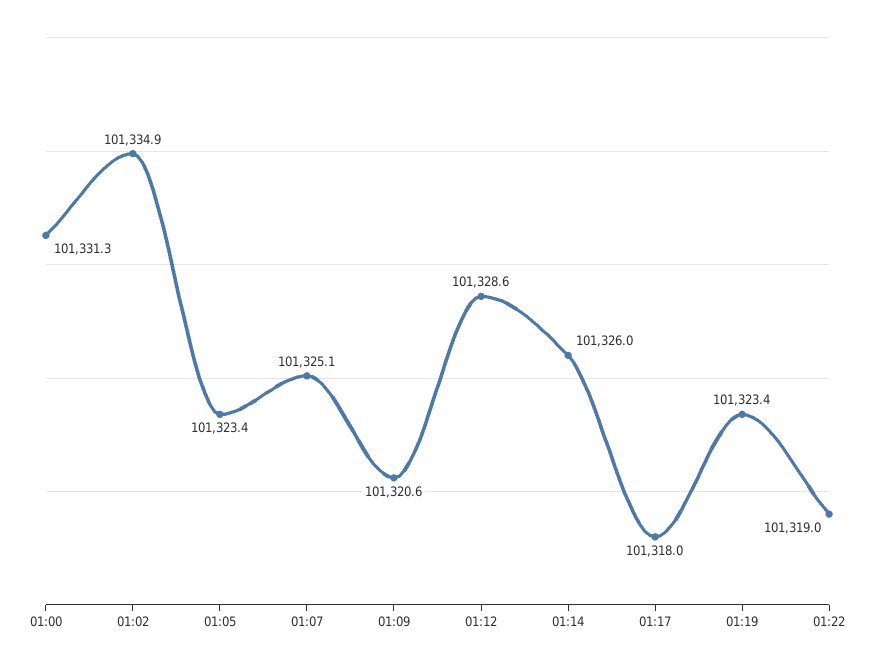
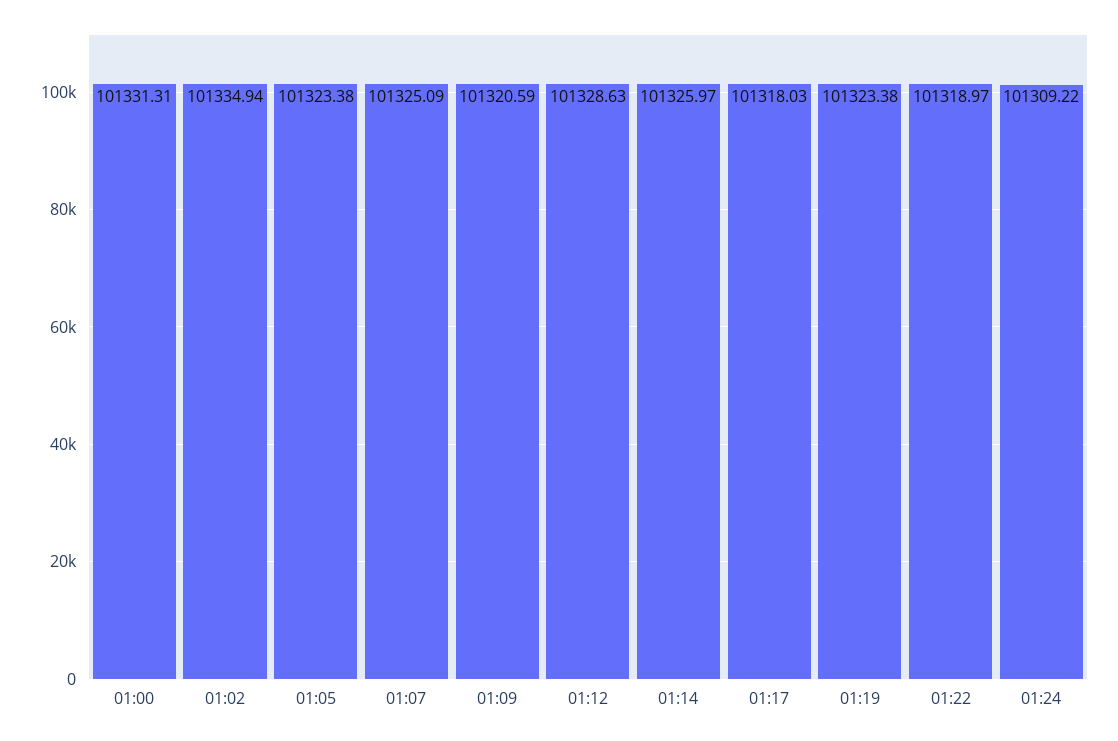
01:24: none -> 101309.22

